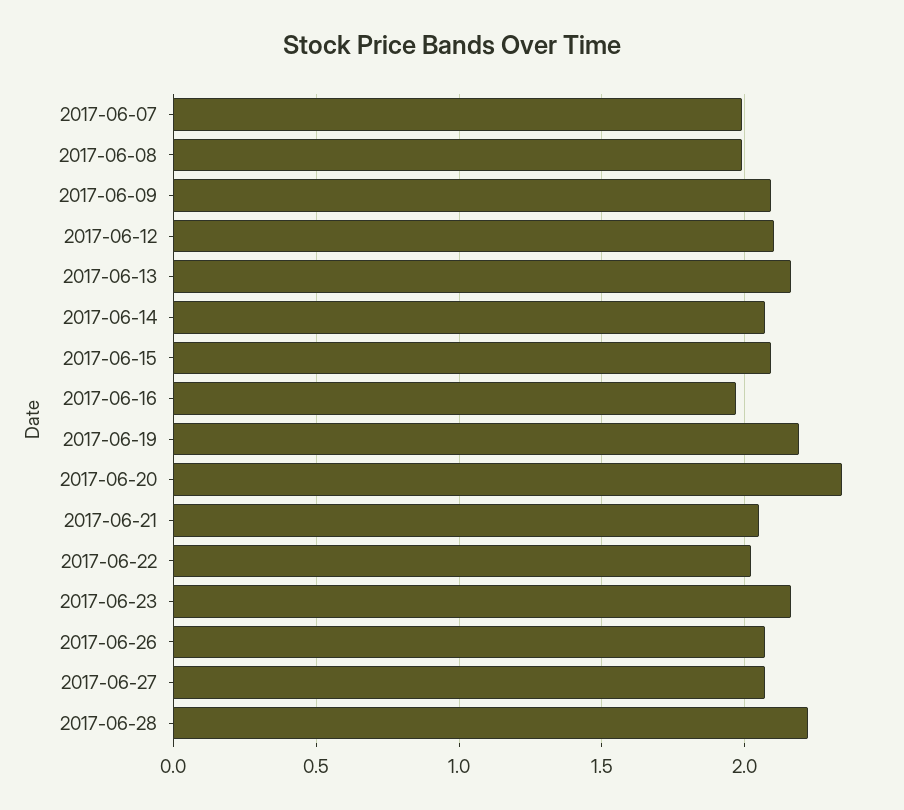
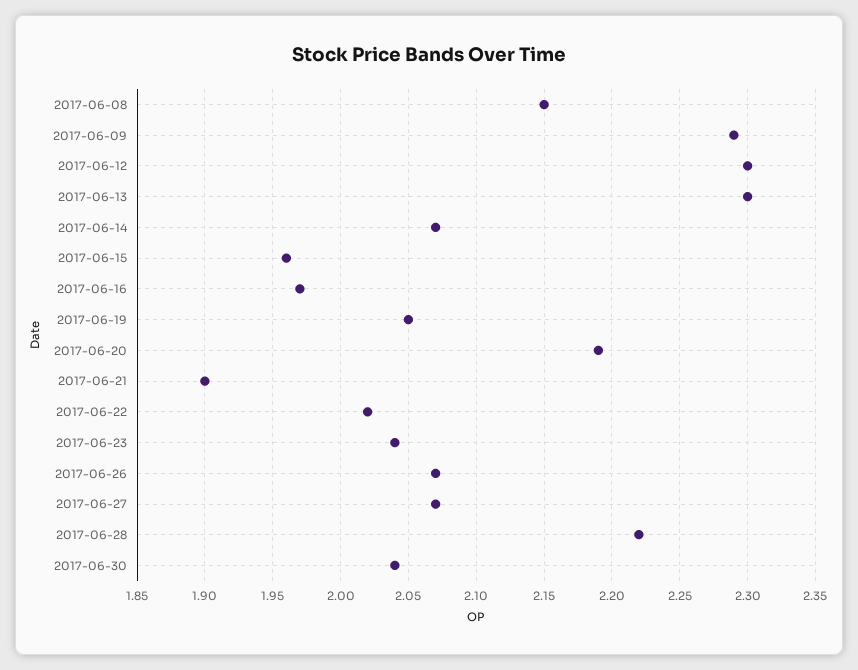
2017-06-07: 2 -> none
2017-06-08: 2 -> 2.15
2017-06-09: 2.1 -> 2.29
2017-06-12: 2.1 -> 2.3
2017-06-13: 2.15 -> 2.3
2017-06-15: 2.1 -> 1.96
2017-06-19: 2.2 -> 2.05
2017-06-20: 2.35 -> 2.19
2017-06-21: 2.05 -> 1.9
2017-06-23: 2.15 -> 2.04
2017-06-30: none -> 2.04

